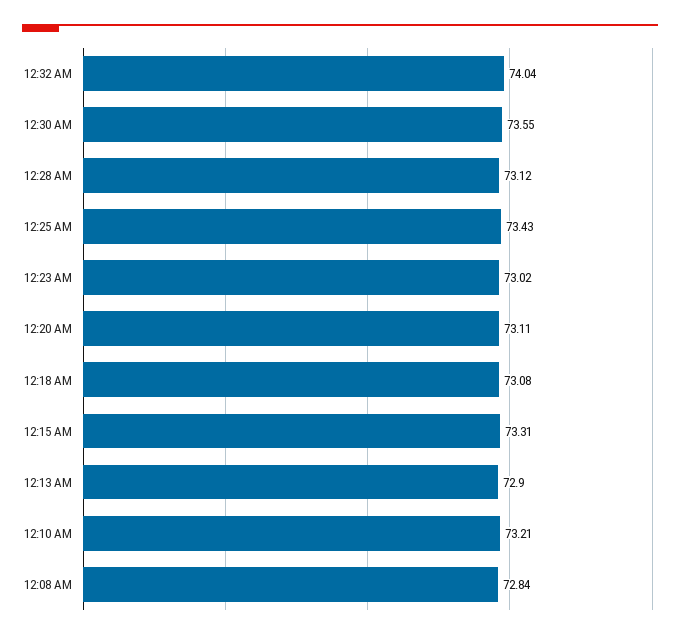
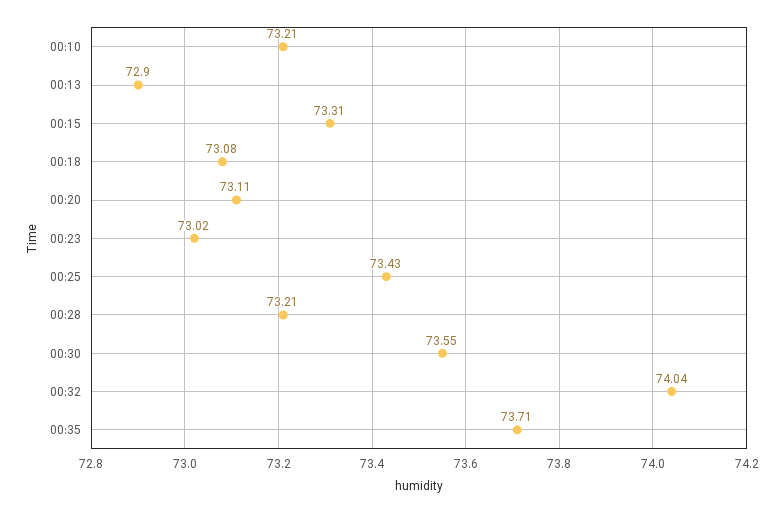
12:28 AM: 73.12 -> 73.21
12:08 AM: 72.84 -> none
00:35: none -> 73.71

